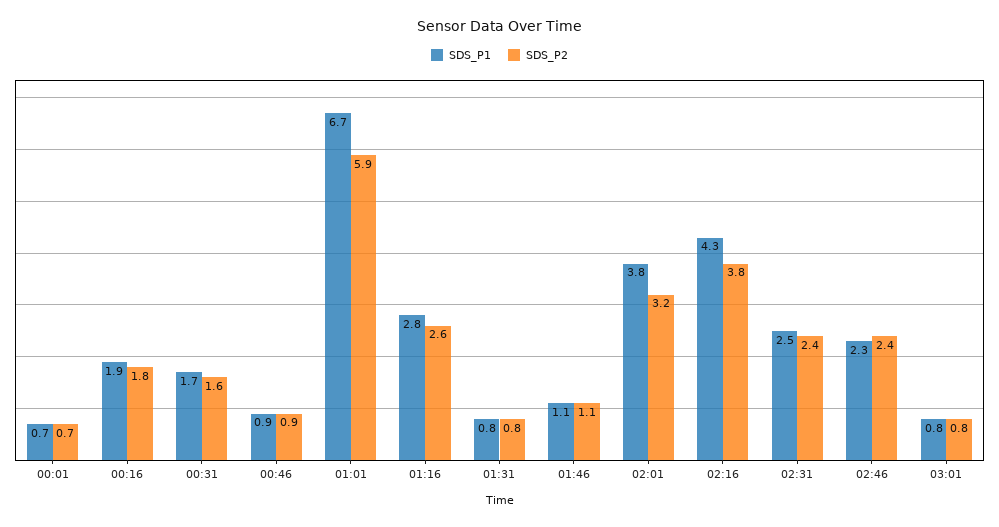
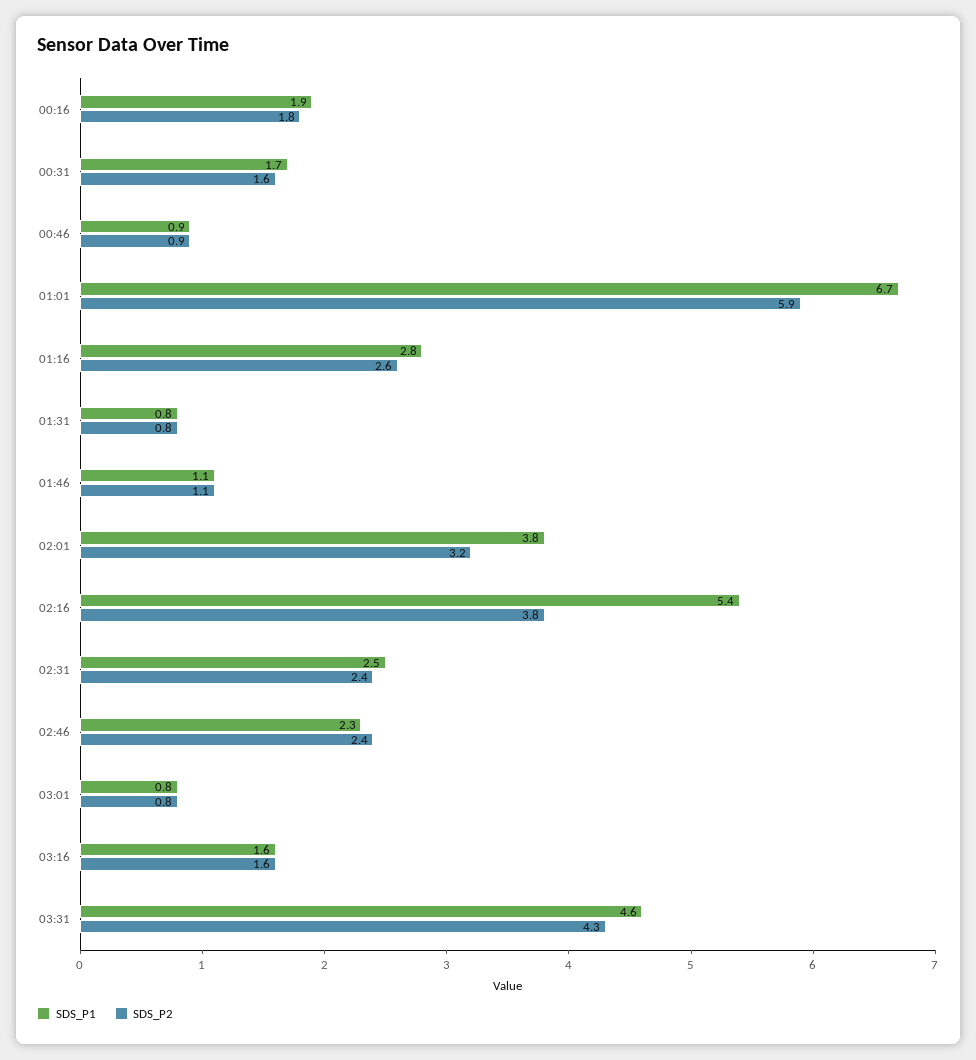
SDS_P1, 00:01: 0.7 -> none
SDS_P2, 00:01: 0.7 -> none
SDS_P1, 02:16: 4.3 -> 5.4
SDS_P1, 03:16: none -> 1.6
SDS_P2, 03:16: none -> 1.6
SDS_P1, 03:31: none -> 4.6
SDS_P2, 03:31: none -> 4.3

